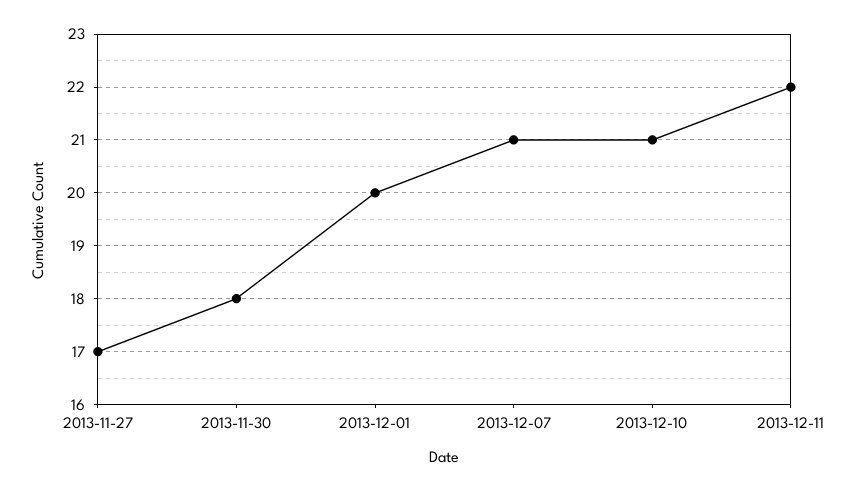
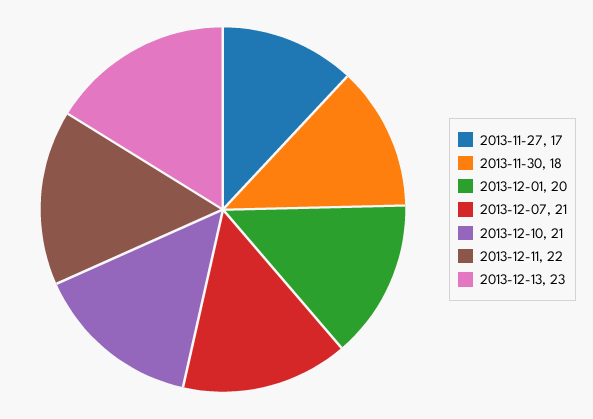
2013-12-13: none -> 23

